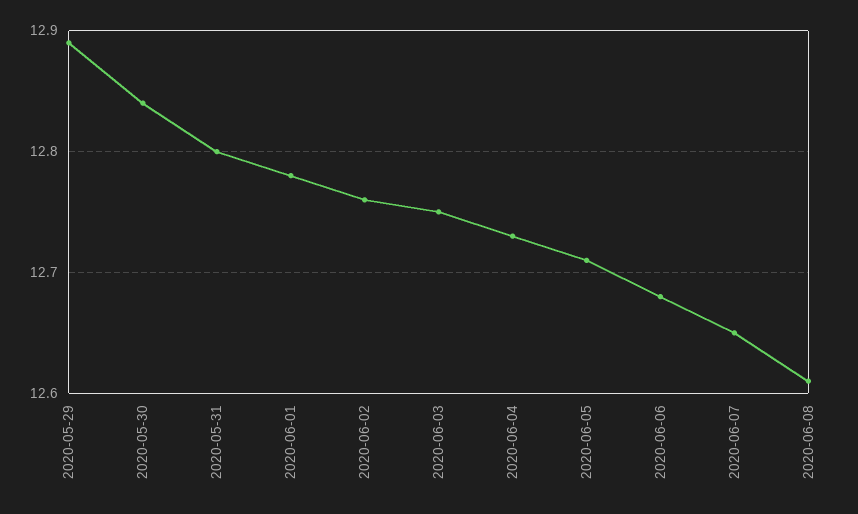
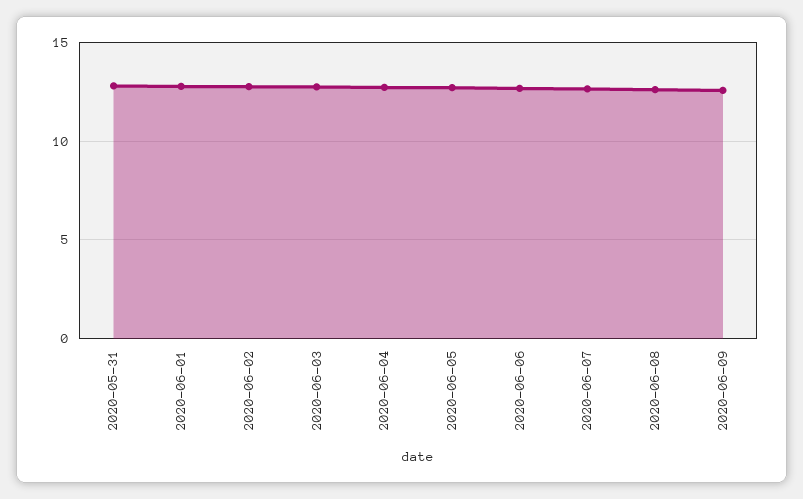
2020-05-29: 12.89 -> none
2020-05-30: 12.84 -> none
2020-06-09: none -> 12.5

